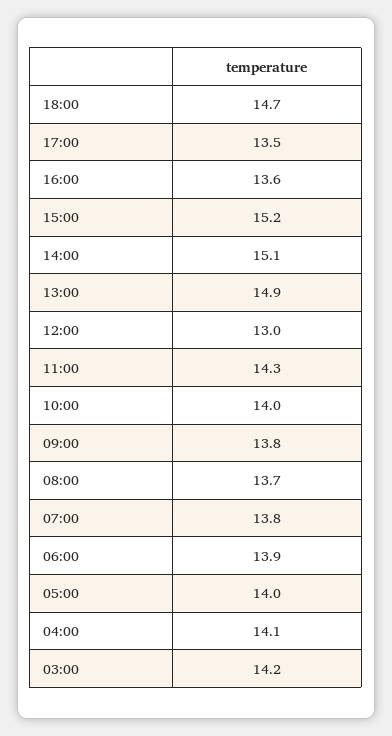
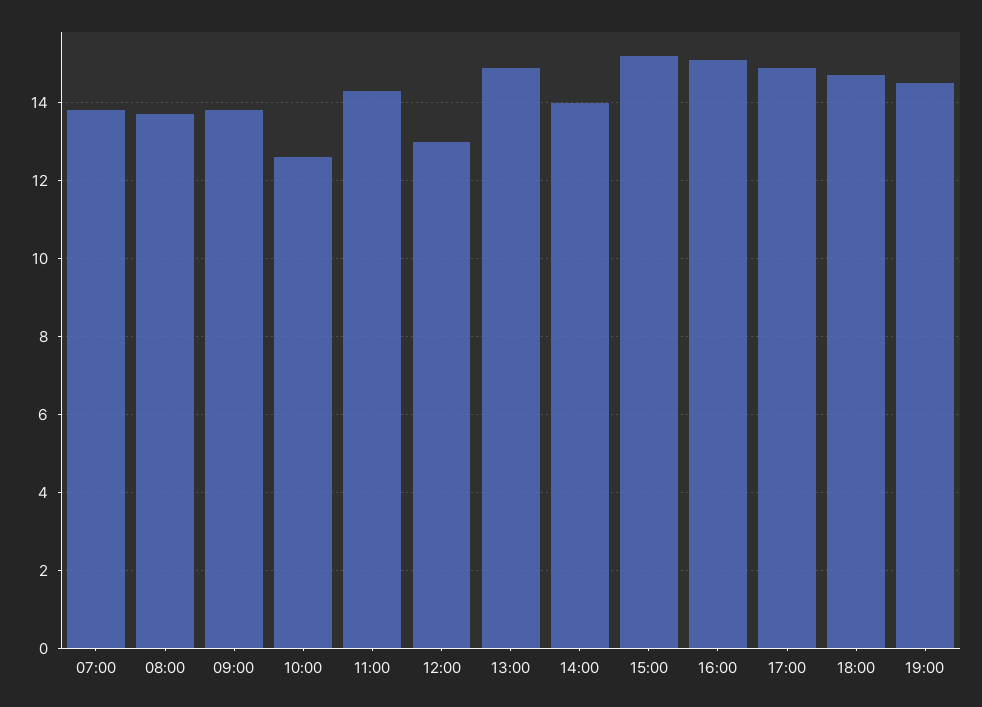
17:00: 13.5 -> 15
16:00: 13.6 -> 15
14:00: 15.1 -> 14
10:00: 14 -> 12.5
06:00: 13.9 -> none
05:00: 14 -> none
04:00: 14.1 -> none
03:00: 14.2 -> none
19:00: none -> 14.5

